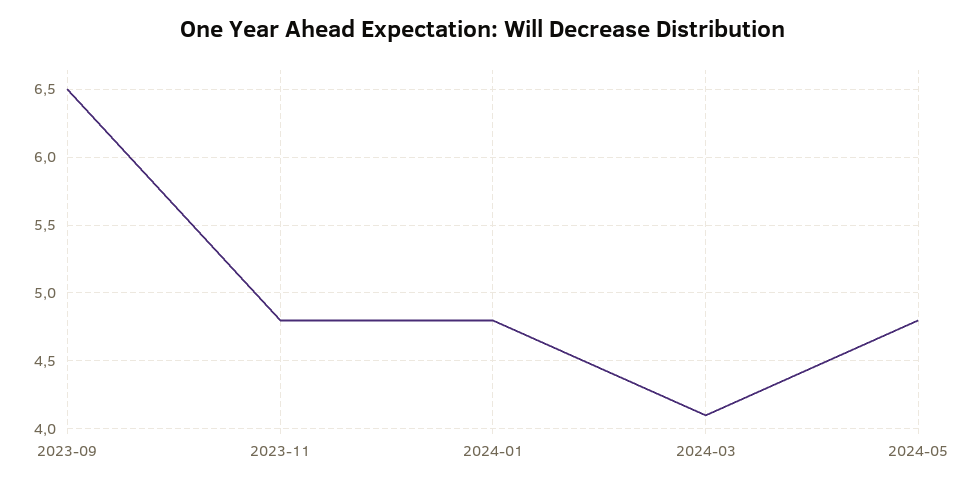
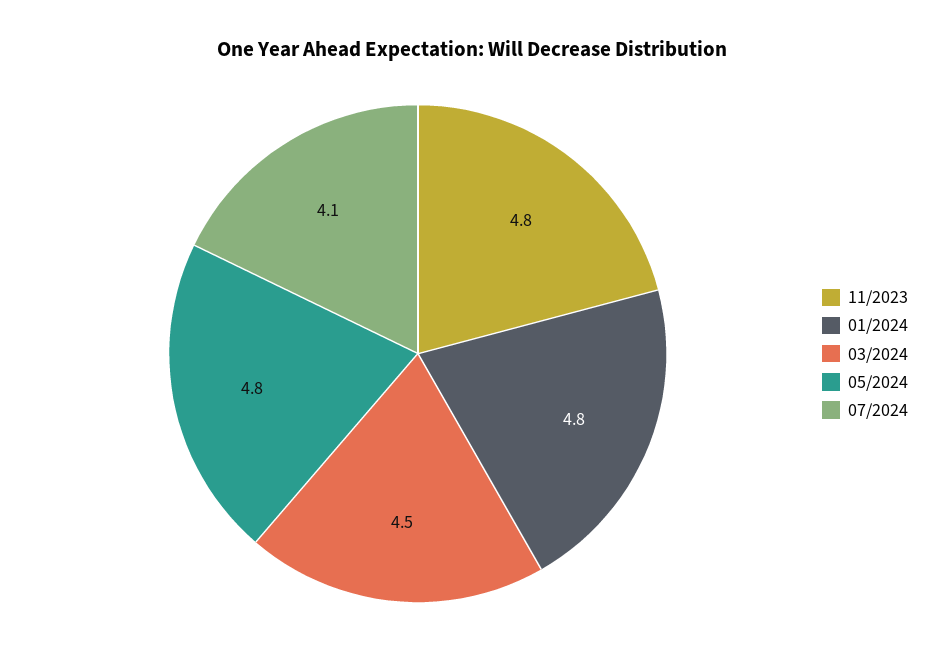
2023-09: 6.5 -> none
2024-03: 4.1 -> 4.5
07/2024: none -> 4.1

